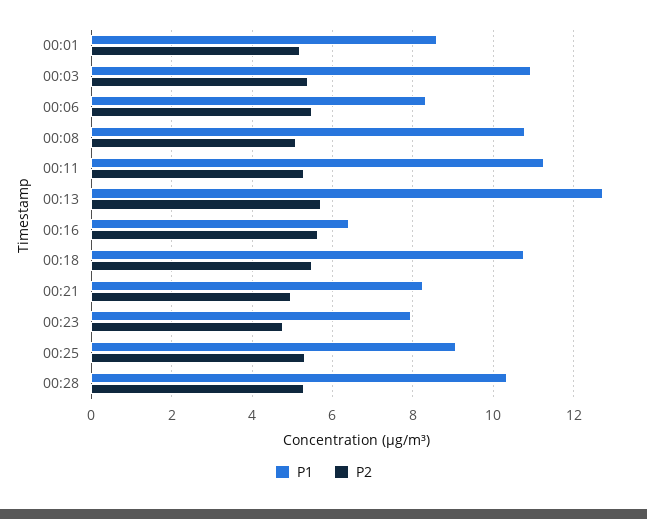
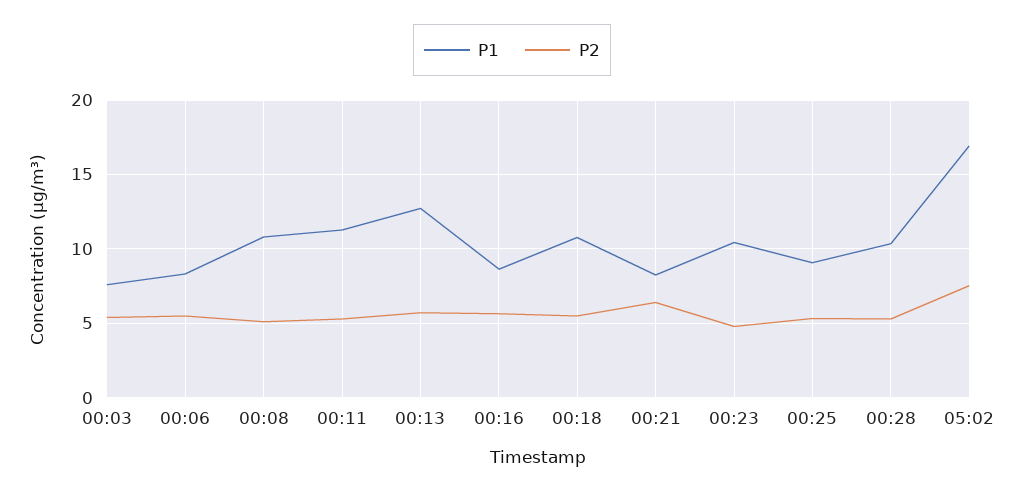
P1, 00:01: 8.6 -> none
P2, 00:01: 5.2 -> none
P1, 00:03: 11 -> 7.5
P1, 00:16: 6.4 -> 8.5
P2, 00:21: 5 -> 6.5
P1, 00:23: 8 -> 10.5
P1, 05:02: none -> 17
P2, 05:02: none -> 7.5

